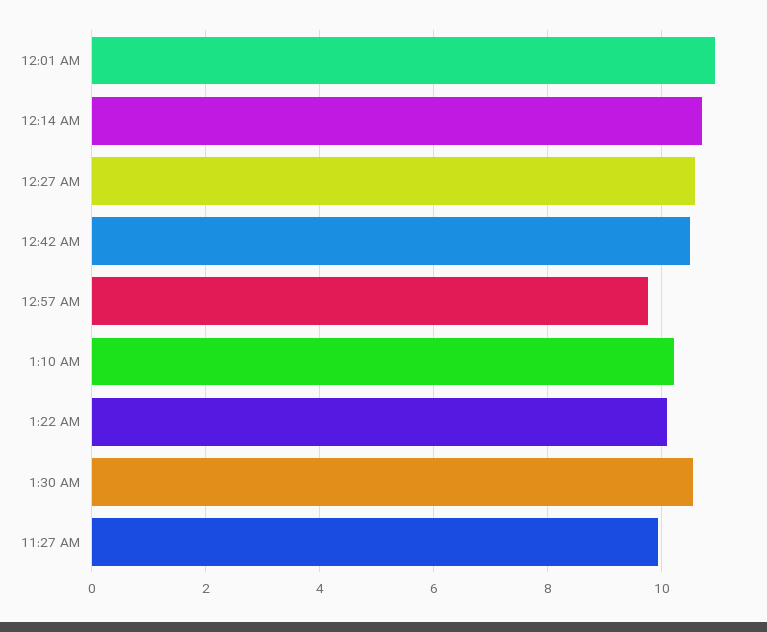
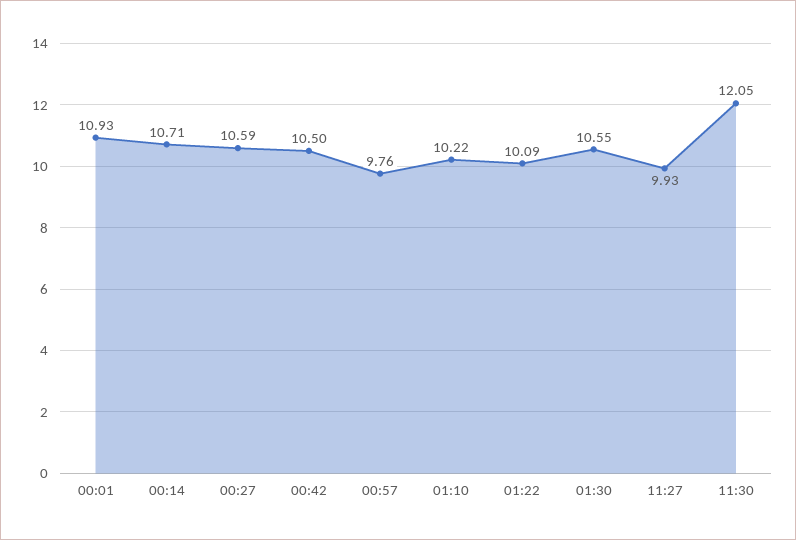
11:30: none -> 12.05

